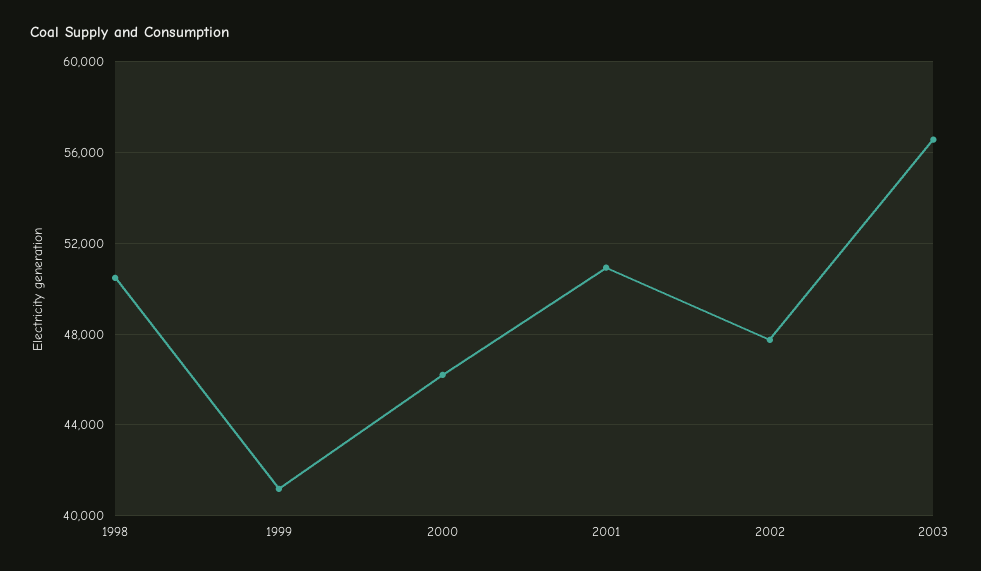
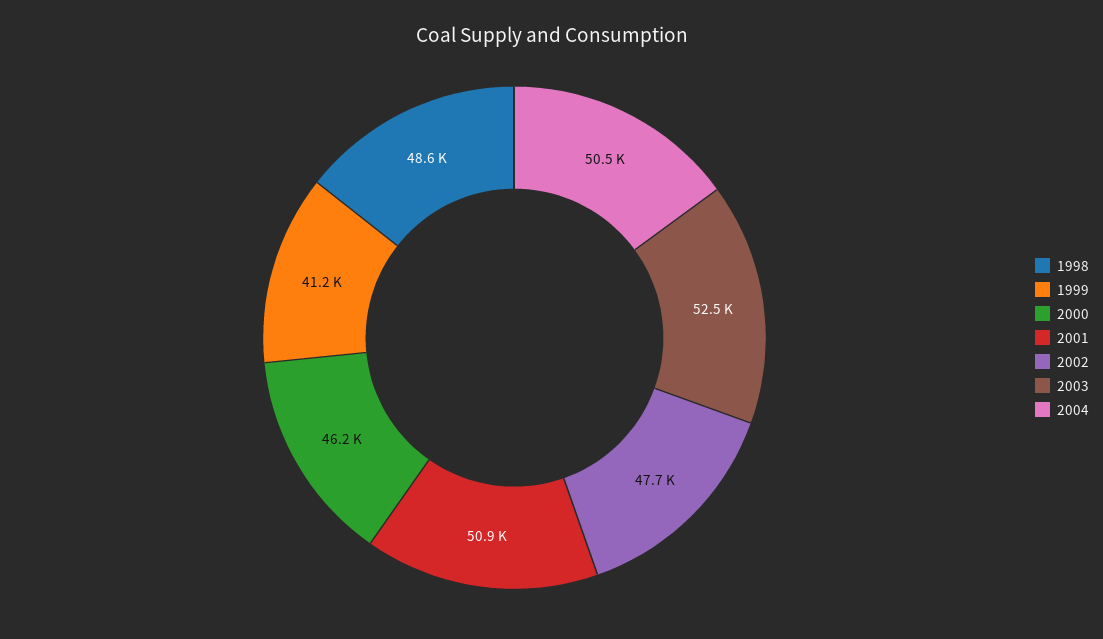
1998: 50500 -> 48600
2003: 56500 -> 52500
2004: none -> 50500

